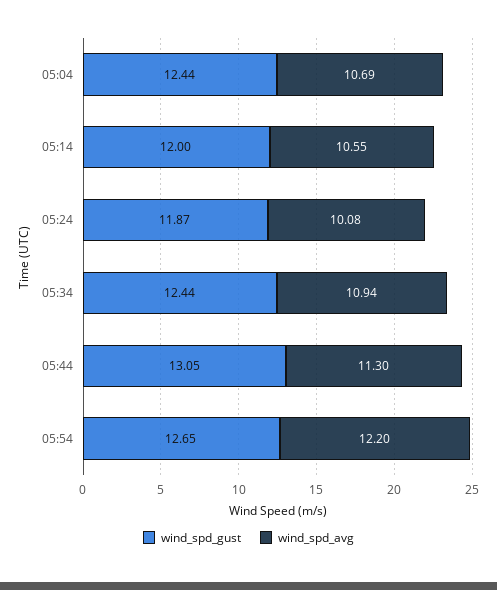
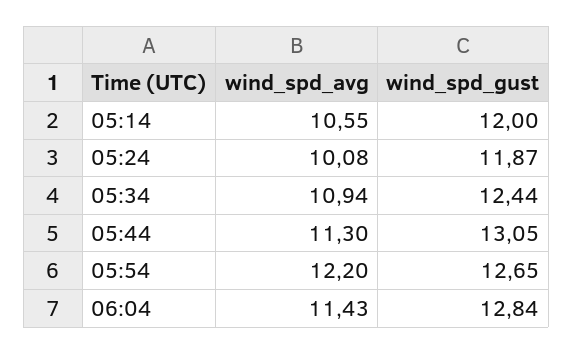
wind_spd_gust, 05:04: 12.44 -> none
wind_spd_avg, 05:04: 10.69 -> none
wind_spd_avg, 06:04: none -> 11.43
wind_spd_gust, 06:04: none -> 12.84

